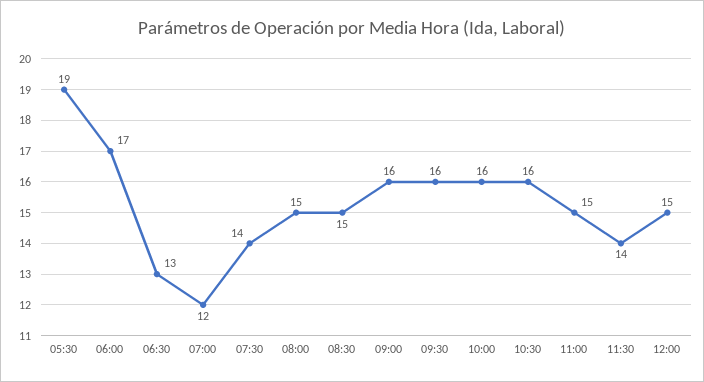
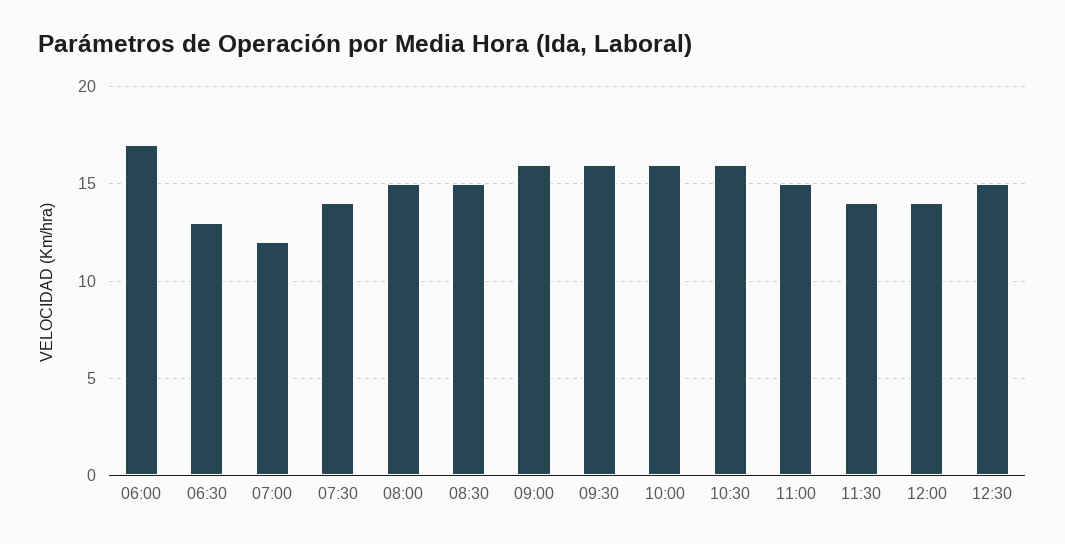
05:30: 19 -> none
12:00: 15 -> 14
12:30: none -> 15

